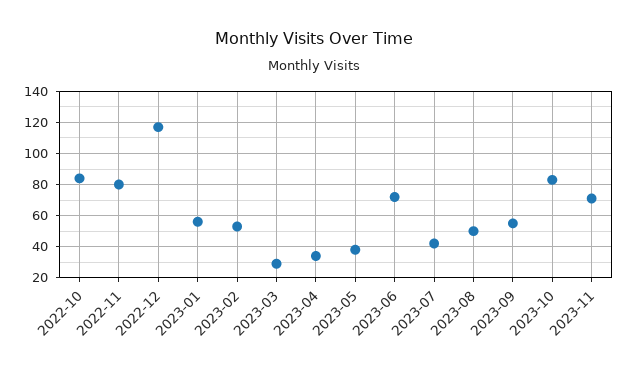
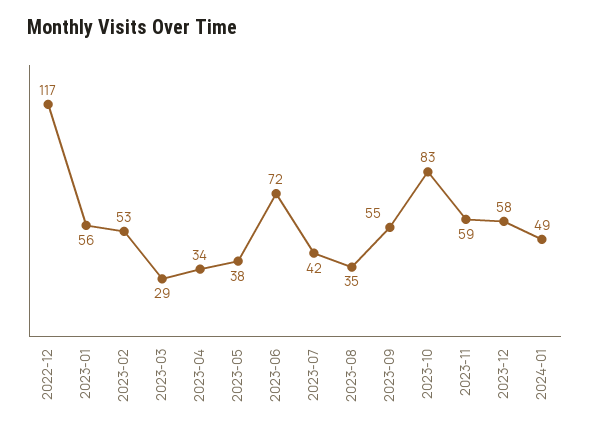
2022-10: 85 -> none
2022-11: 80 -> none
2023-08: 50 -> 35
2023-11: 70 -> 59
2023-12: none -> 58
2024-01: none -> 49

